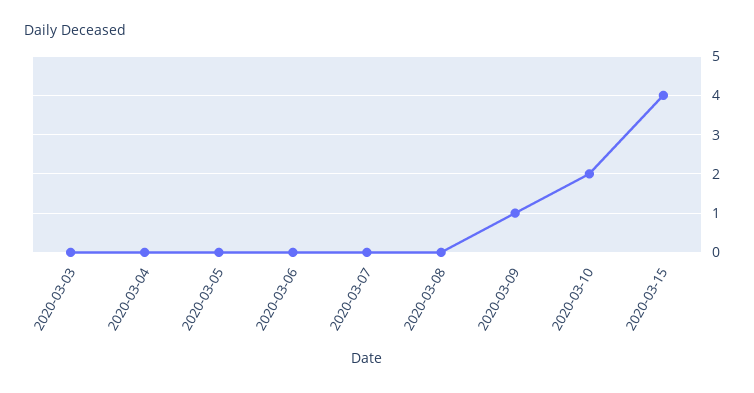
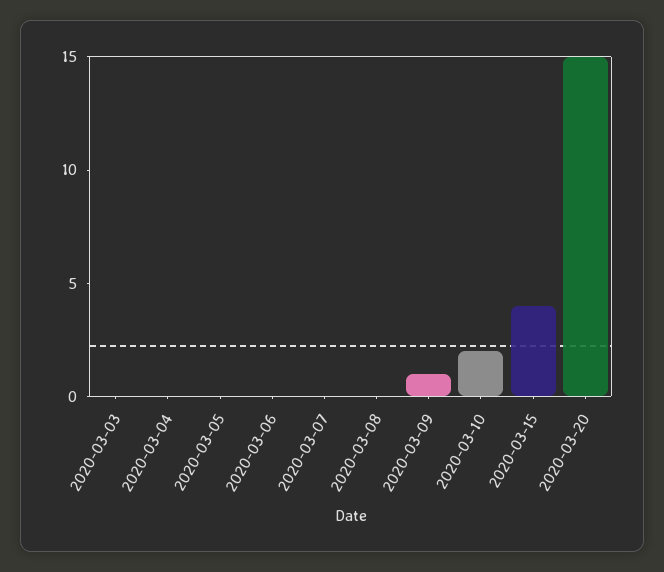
2020-03-20: none -> 15

